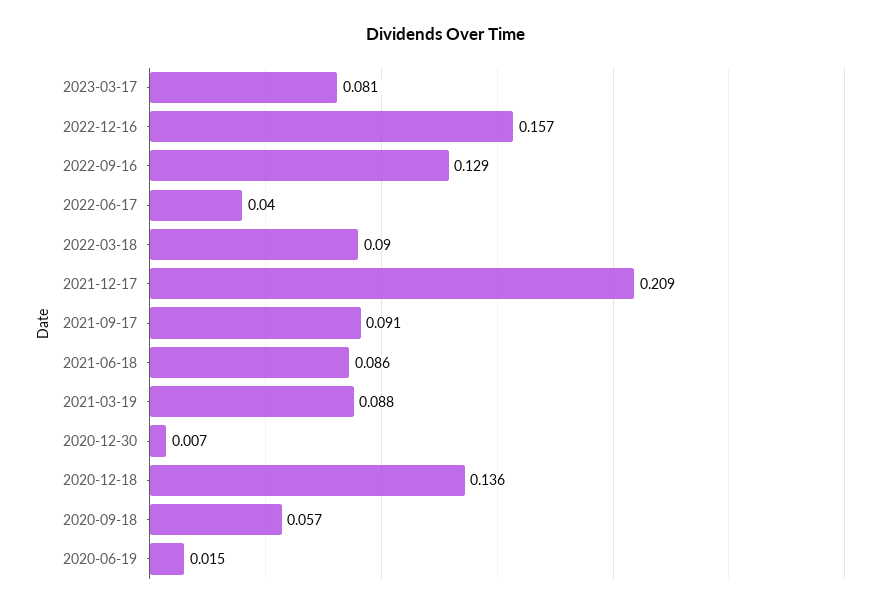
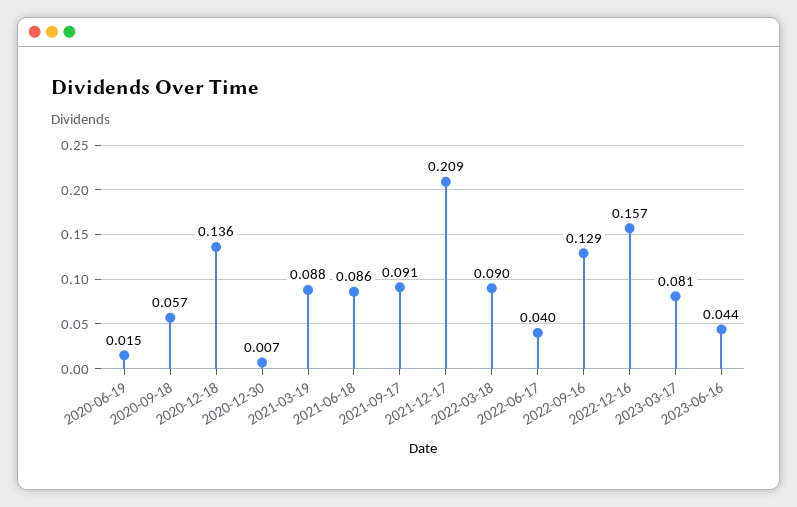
2023-06-16: none -> 0.044

